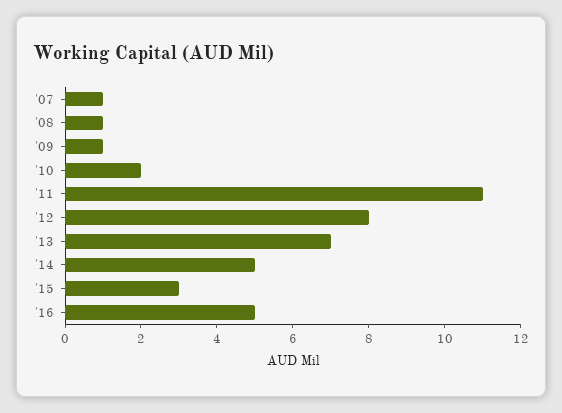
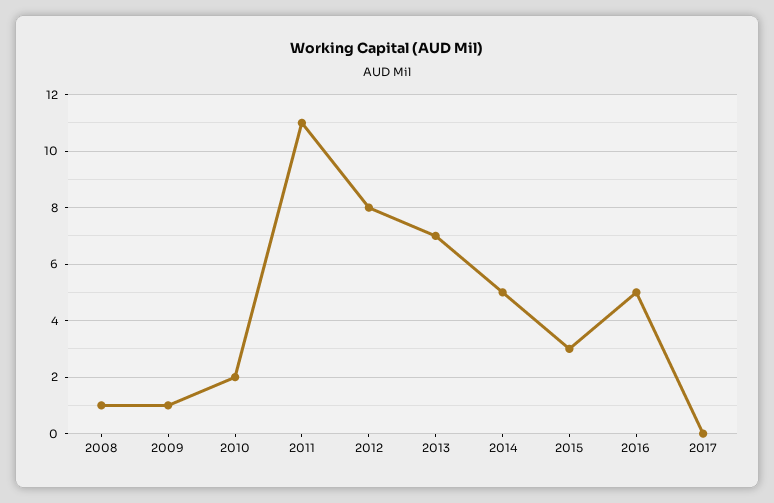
'07: 1 -> none
2017: none -> 0

